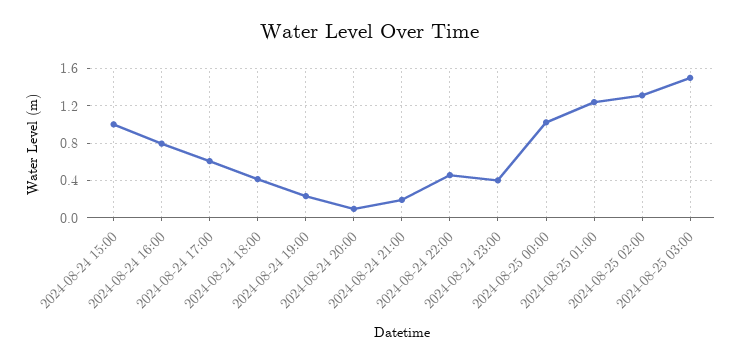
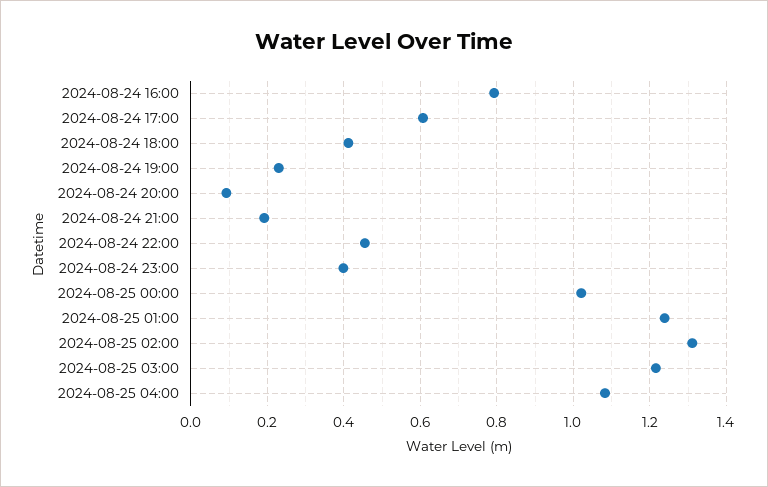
2024-08-24 15:00: 1 -> none
2024-08-25 03:00: 1.5 -> 1.22
2024-08-25 04:00: none -> 1.08

